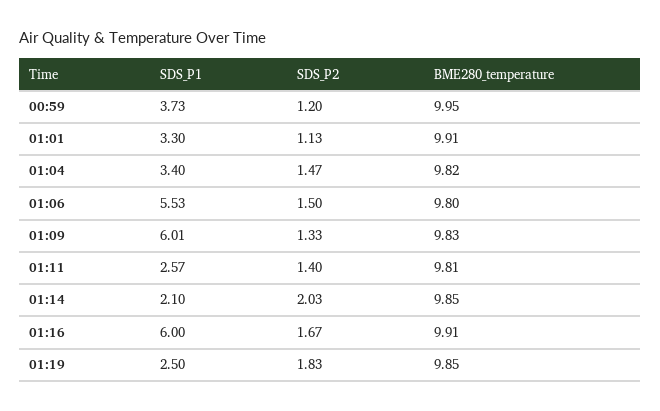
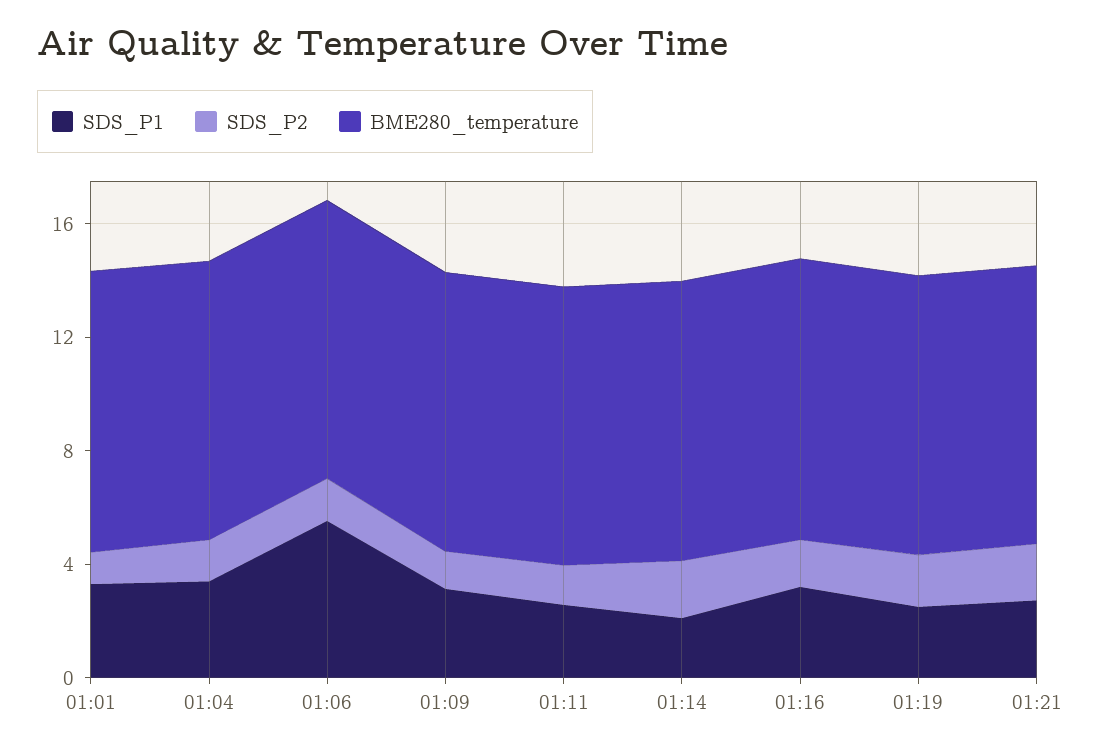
SDS_P1, 00:59: 3.73 -> none
SDS_P2, 00:59: 1.2 -> none
BME280_temperature, 00:59: 9.95 -> none
SDS_P1, 01:09: 6.01 -> 3
SDS_P1, 01:16: 6 -> 3
SDS_P1, 01:21: none -> 3
SDS_P2, 01:21: none -> 2
BME280_temperature, 01:21: none -> 10

